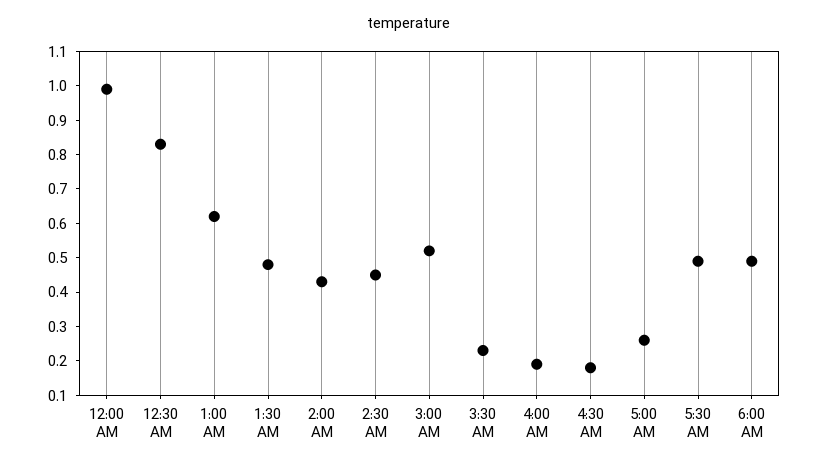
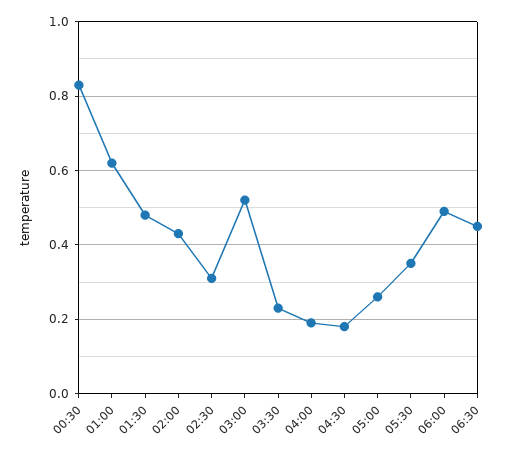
12:00 AM: 1 -> none
2:30 AM: 0.45 -> 0.3
5:30 AM: 0.5 -> 0.35
06:30: none -> 0.45

